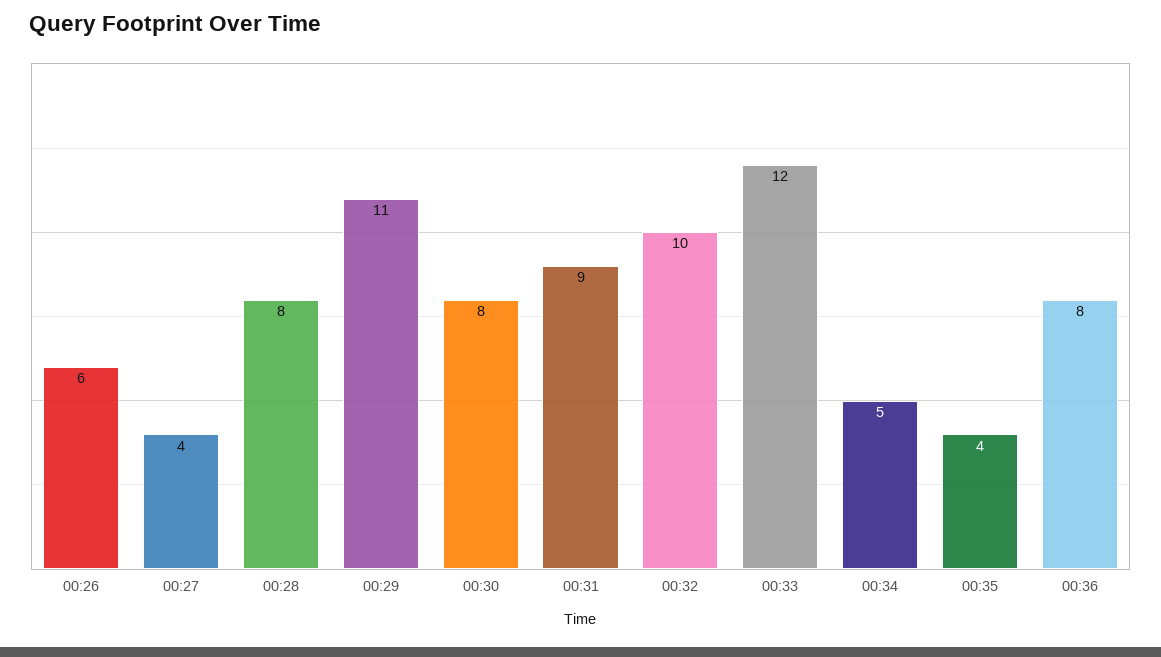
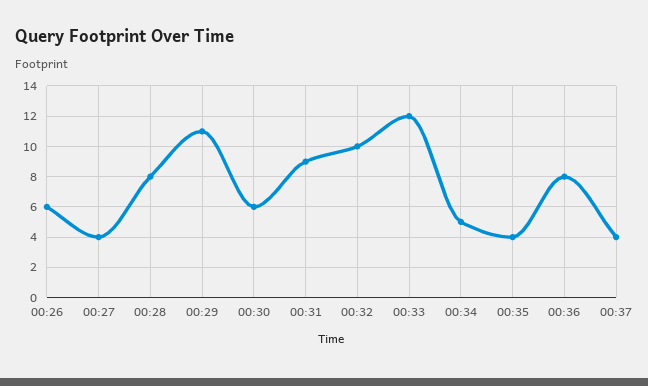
00:30: 8 -> 6
00:37: none -> 4

